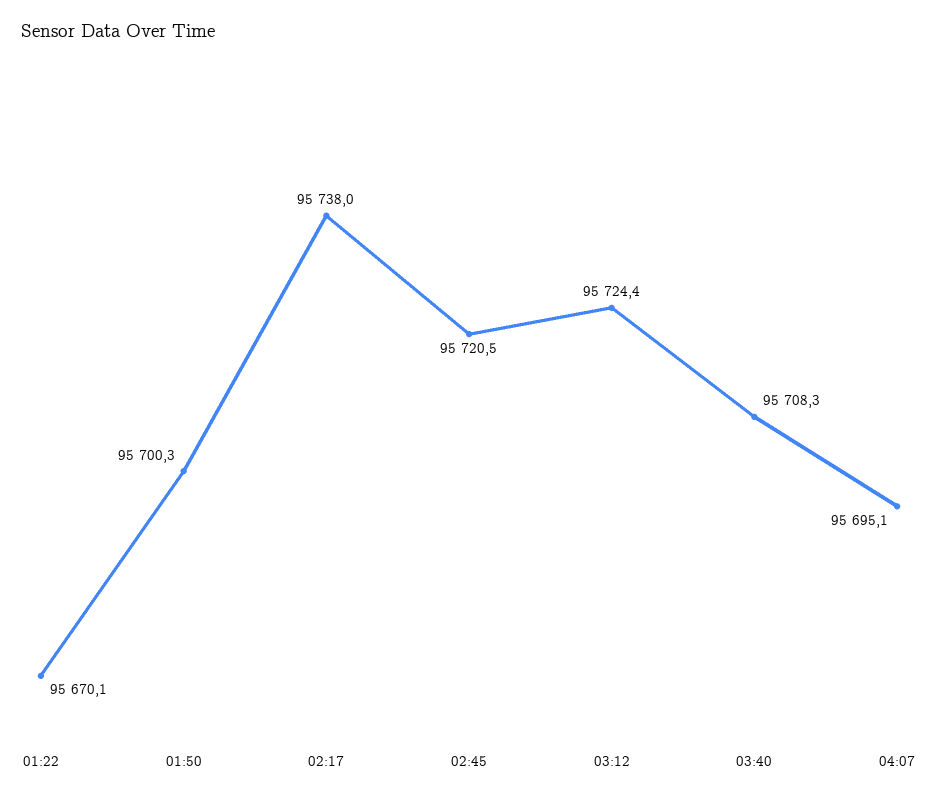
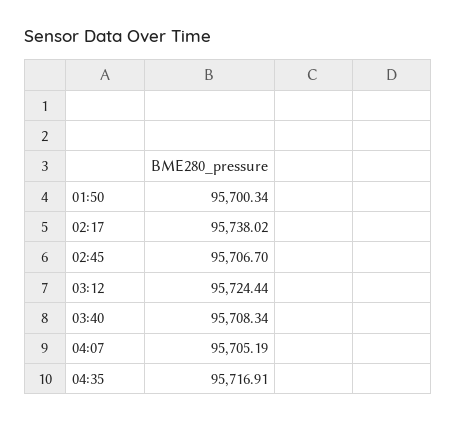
01:22: 95670.1 -> none
02:45: 95720.5 -> 95706.7
04:07: 95695.1 -> 95705.19
04:35: none -> 95716.91

